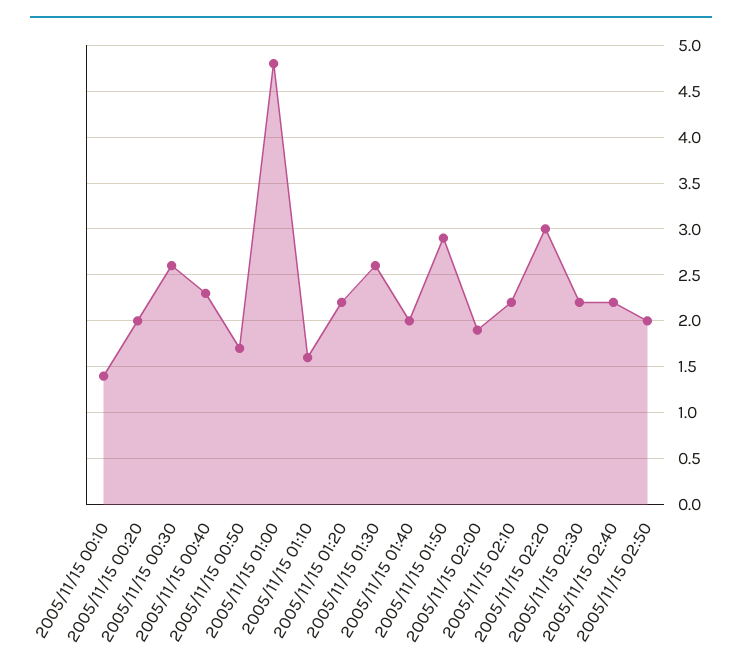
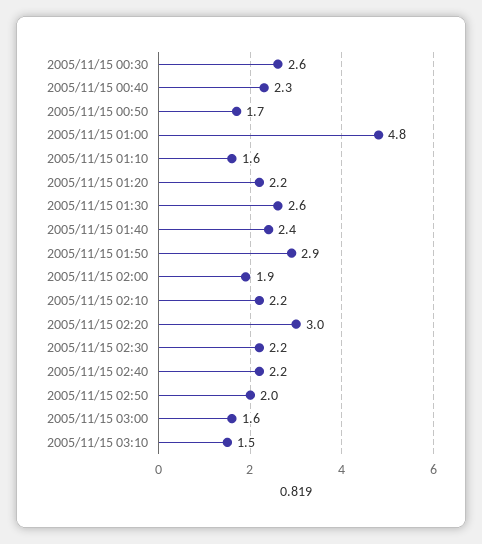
2005/11/15 00:10: 1.4 -> none
2005/11/15 00:20: 2 -> none
2005/11/15 01:40: 2 -> 2.4
2005/11/15 03:00: none -> 1.6
2005/11/15 03:10: none -> 1.5

